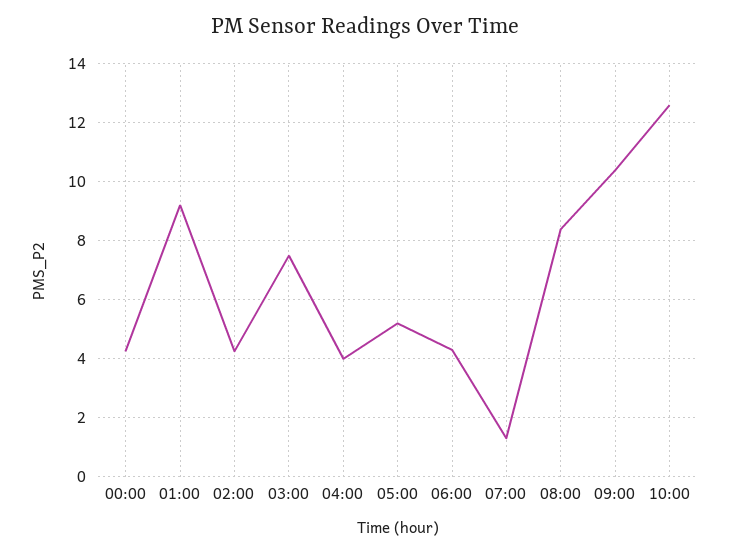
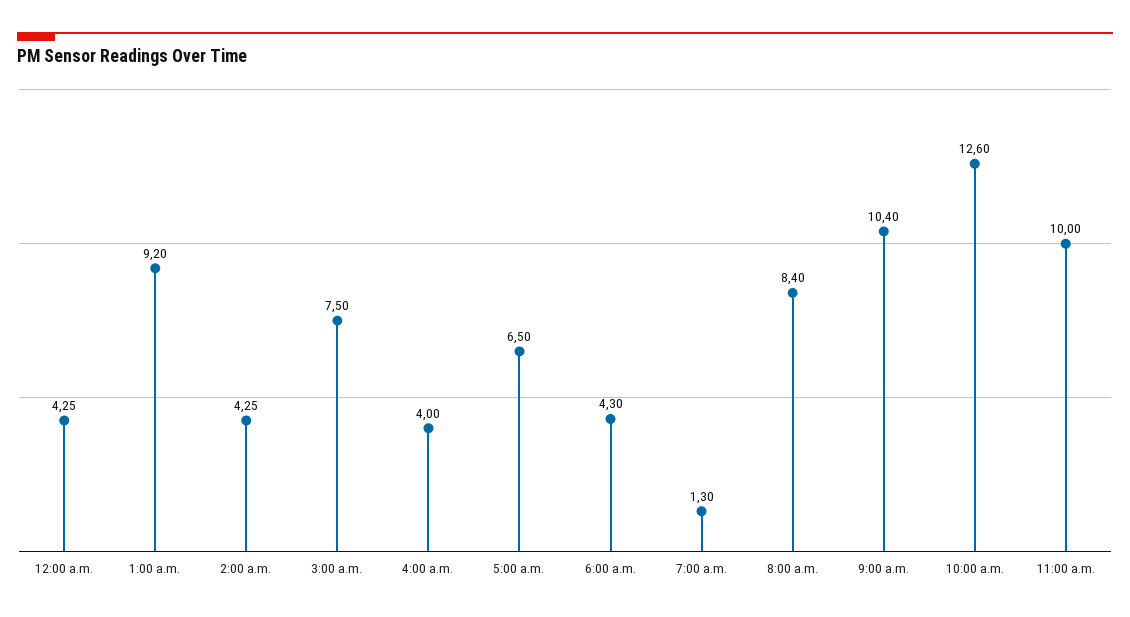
05:00: 5.25 -> 6.5
11:00 a.m.: none -> 10

